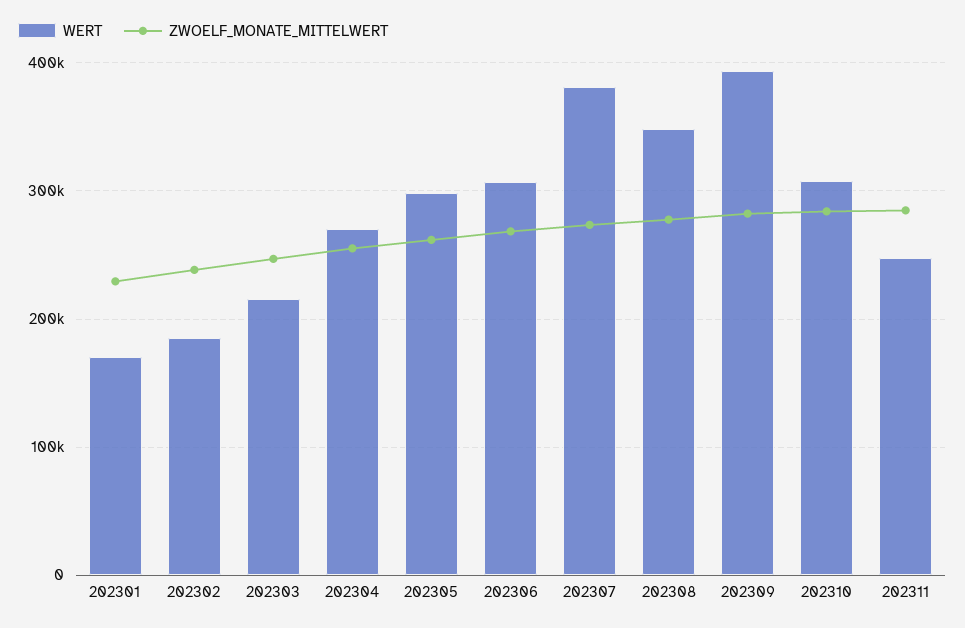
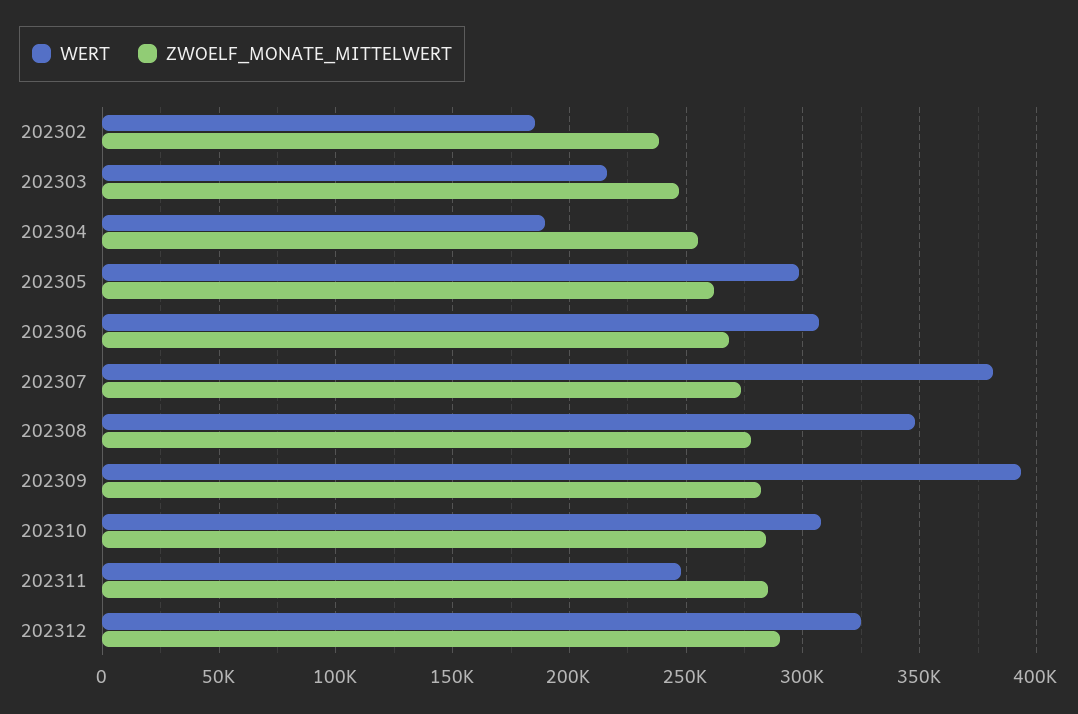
WERT, 202301: 170000 -> none
ZWOELF_MONATE_MITTELWERT, 202301: 230000 -> none
WERT, 202304: 270000 -> 190000
WERT, 202312: none -> 325000
ZWOELF_MONATE_MITTELWERT, 202312: none -> 290000

